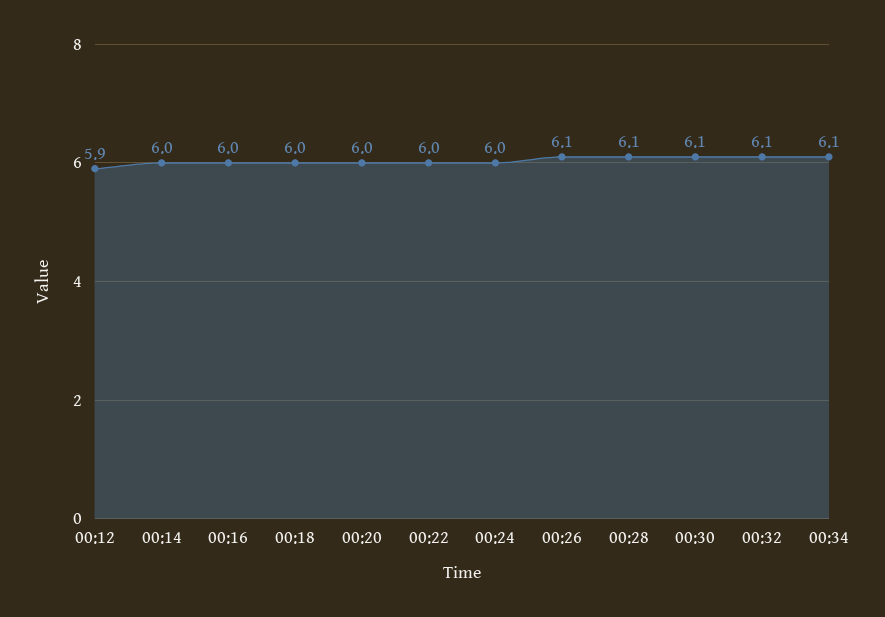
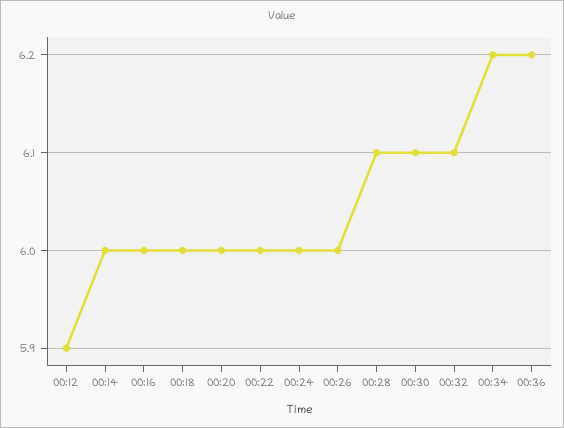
00:26: 6.1 -> 6
00:34: 6.1 -> 6.2
00:36: none -> 6.2

